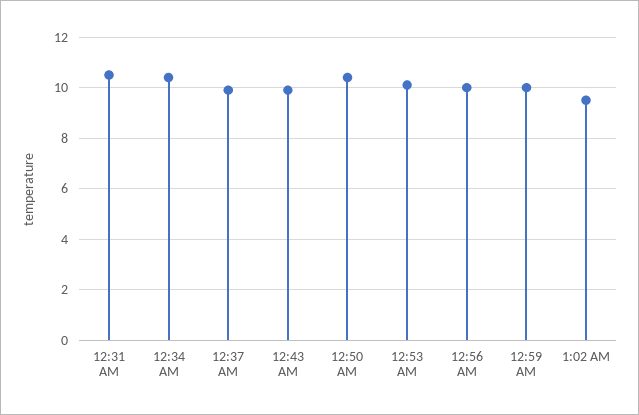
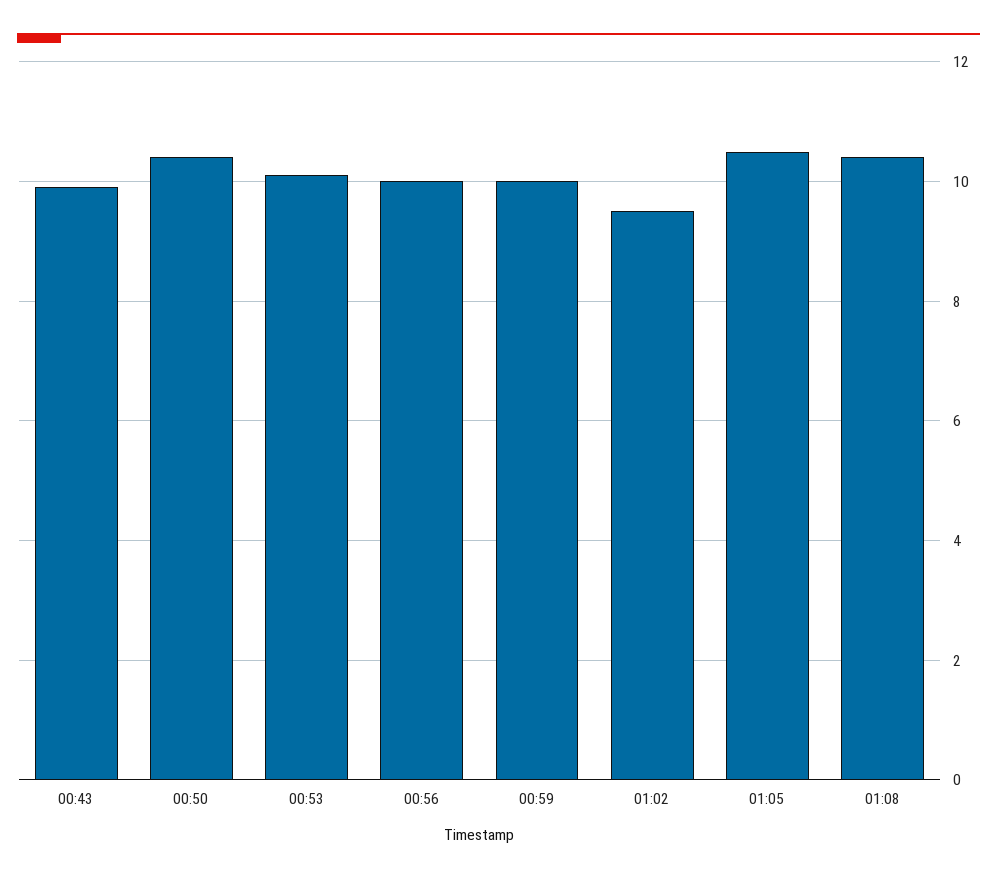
12:31 AM: 10.5 -> none
12:34 AM: 10.5 -> none
12:37 AM: 10 -> none
01:05: none -> 10.5
01:08: none -> 10.5

